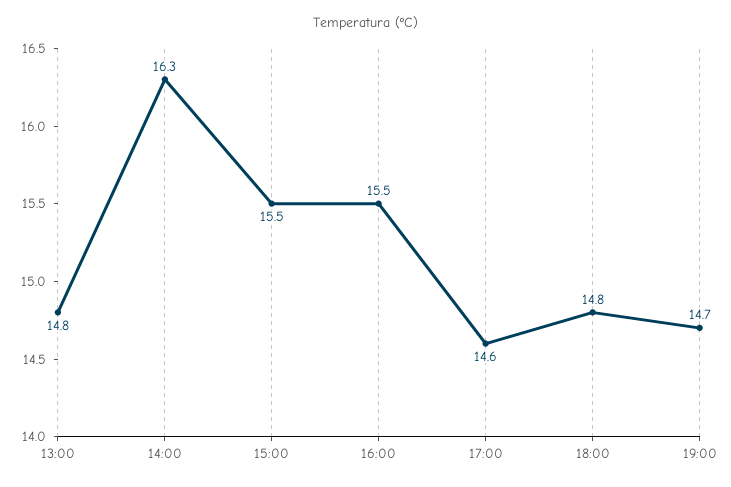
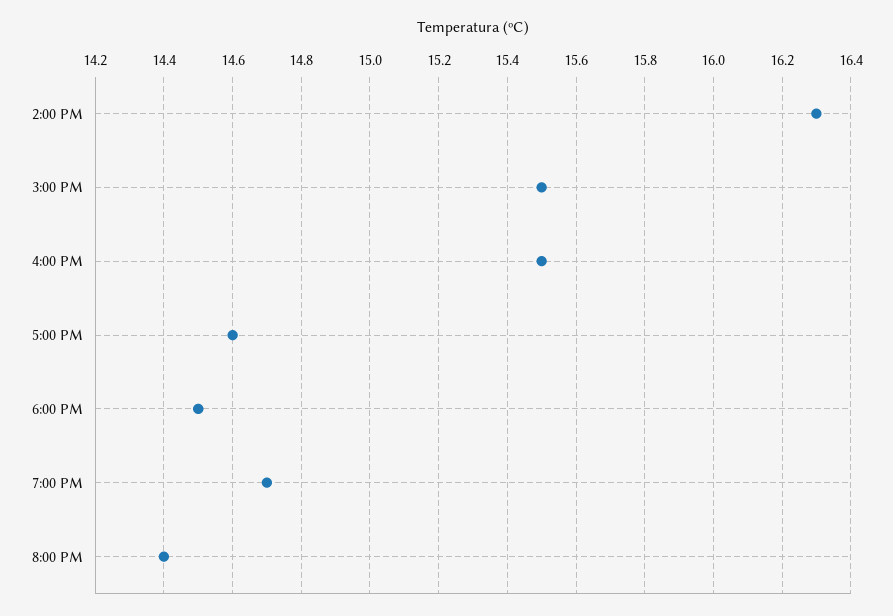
13:00: 14.8 -> none
18:00: 14.8 -> 14.5
8:00 PM: none -> 14.4

